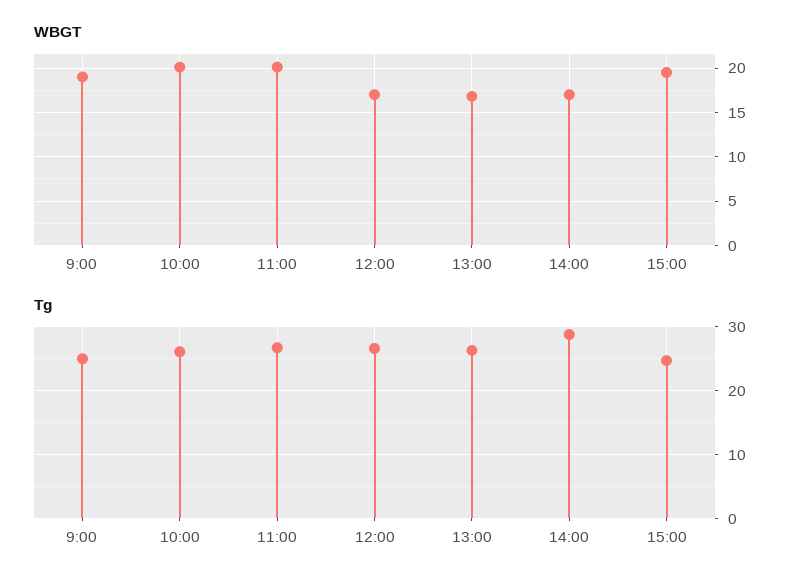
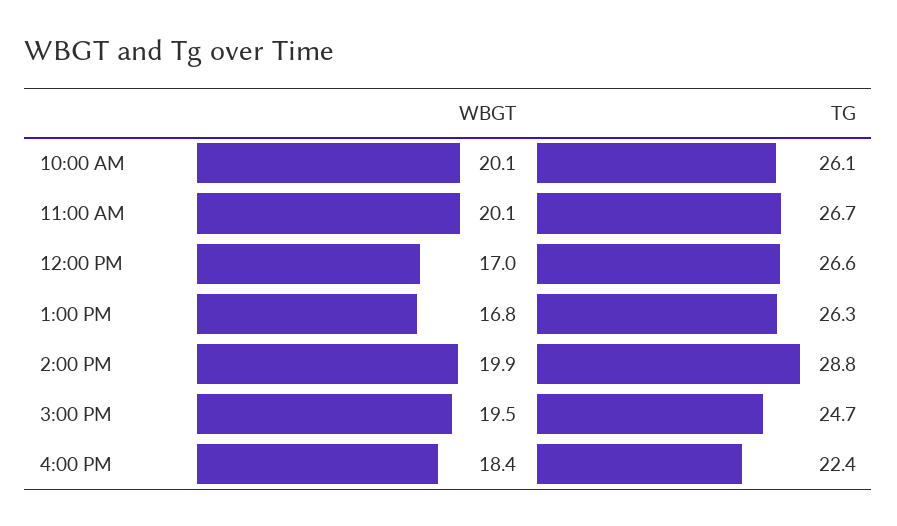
WBGT, 9:00: 19 -> none
WBGT, 14:00: 17 -> 19.9
Tg, 9:00: 25 -> none
WBGT, 4:00 PM: none -> 18.4
Tg, 4:00 PM: none -> 22.4

